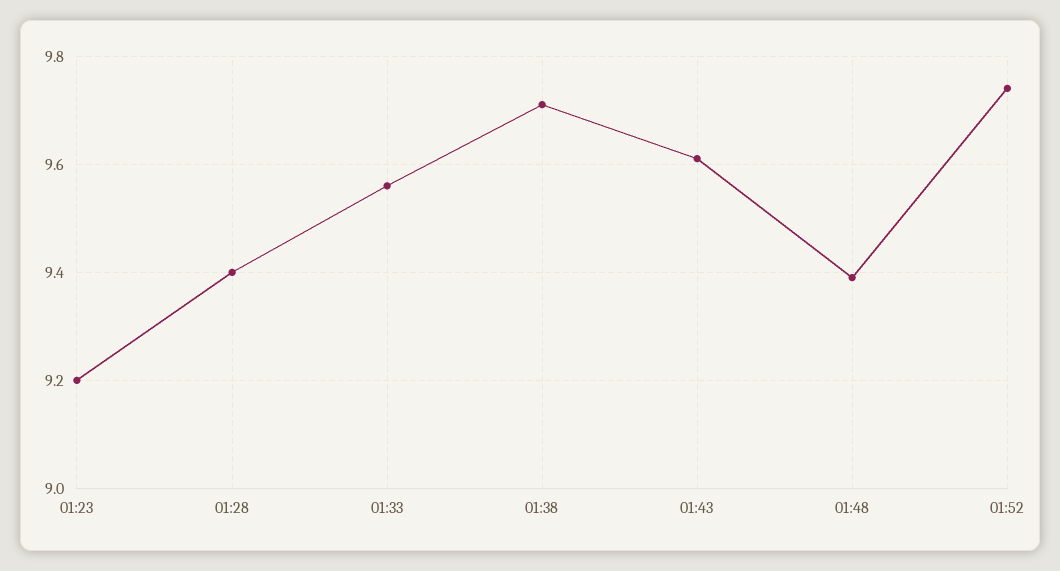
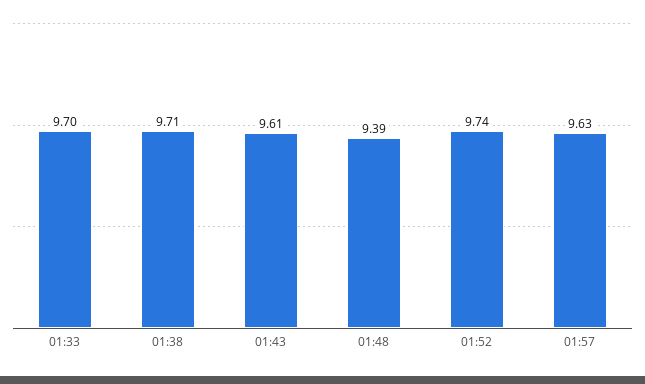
01:23: 9.2 -> none
01:28: 9.4 -> none
01:33: 9.55 -> 9.7
01:57: none -> 9.63

